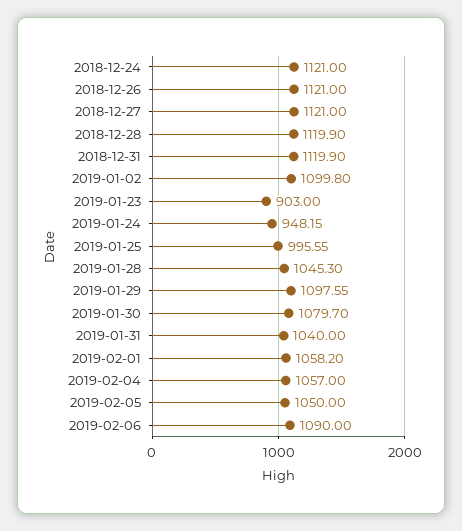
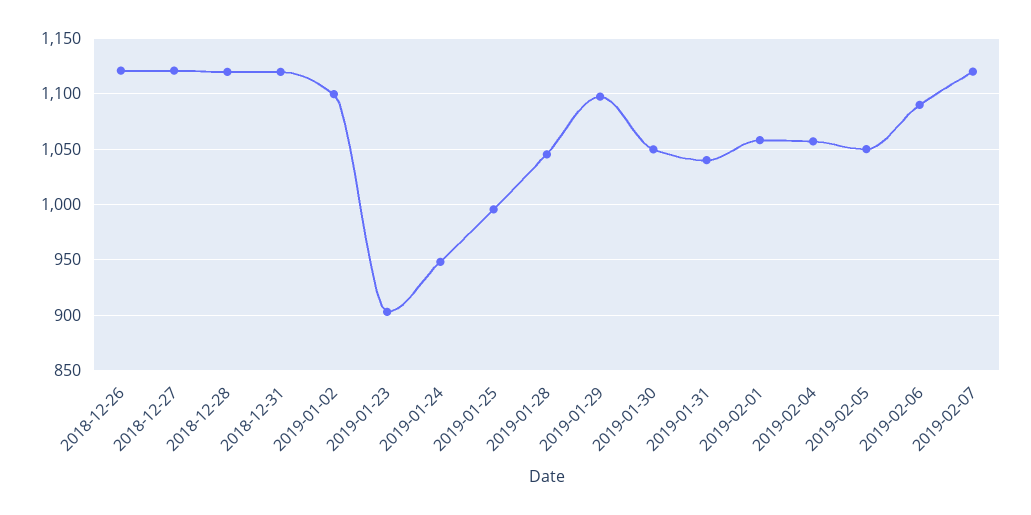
2018-12-24: 1121 -> none
2019-01-30: 1079.7 -> 1050
2019-02-07: none -> 1120

